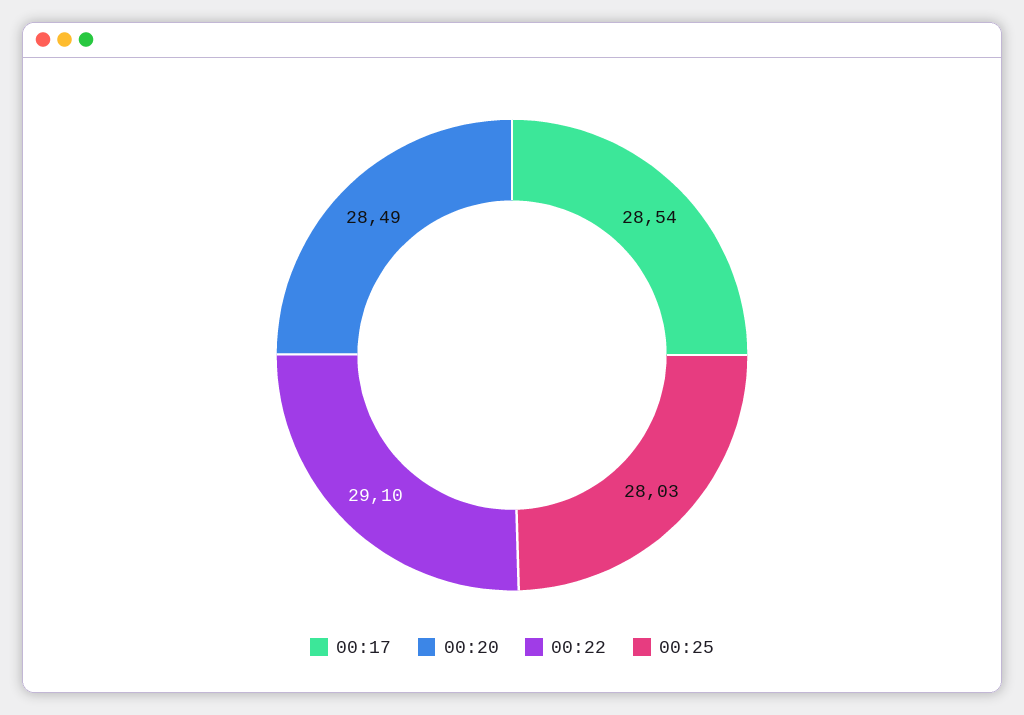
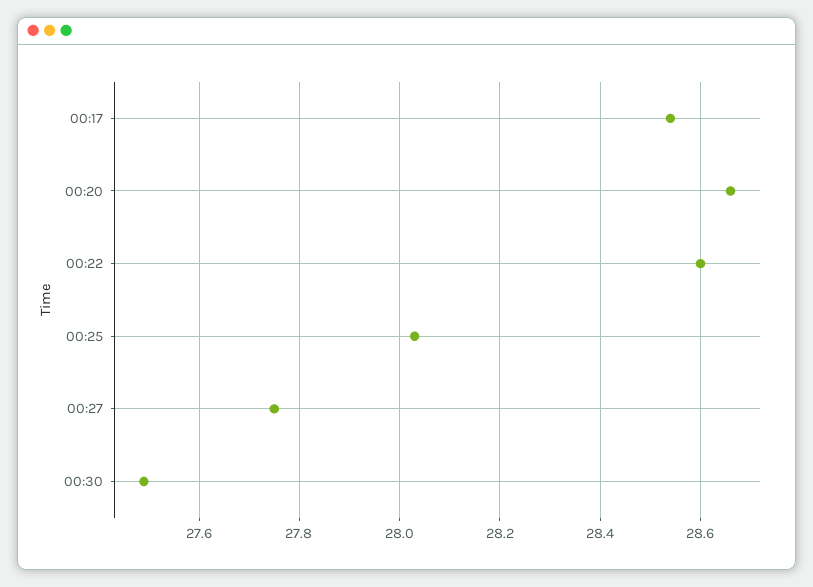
00:20: 28.49 -> 28.65
00:22: 29.1 -> 28.6
00:27: none -> 27.75
00:30: none -> 27.5

